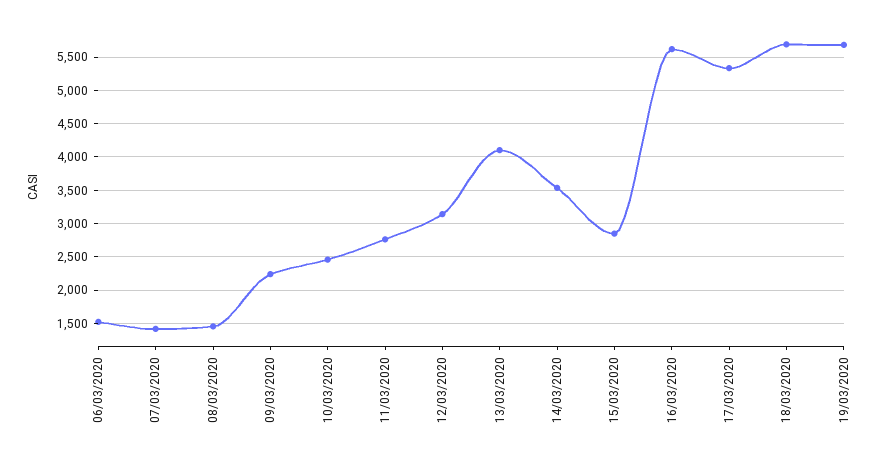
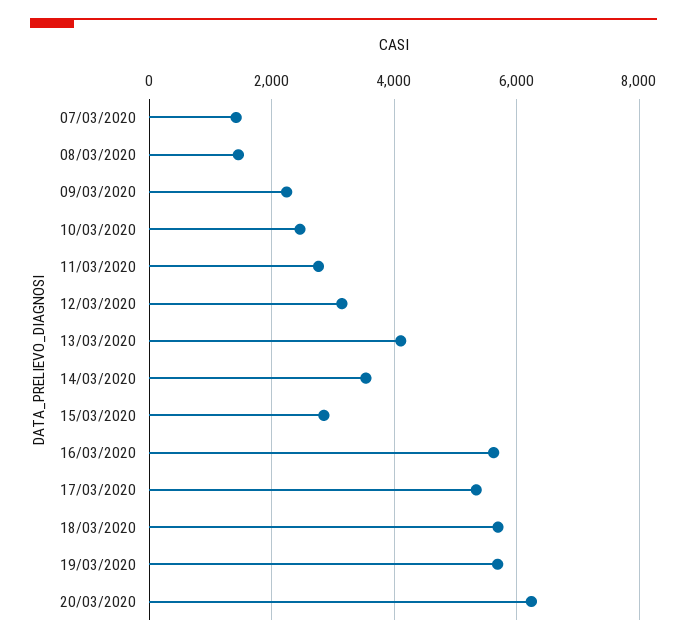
06/03/2020: 1500 -> none
20/03/2020: none -> 6200

